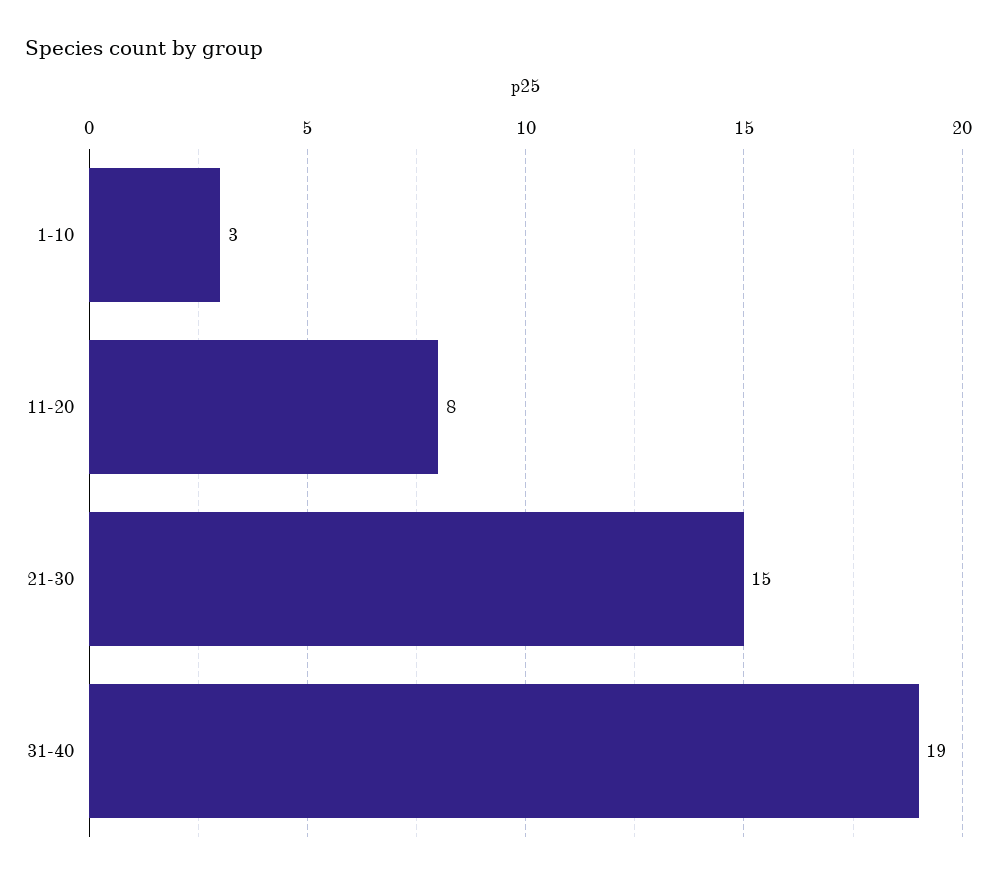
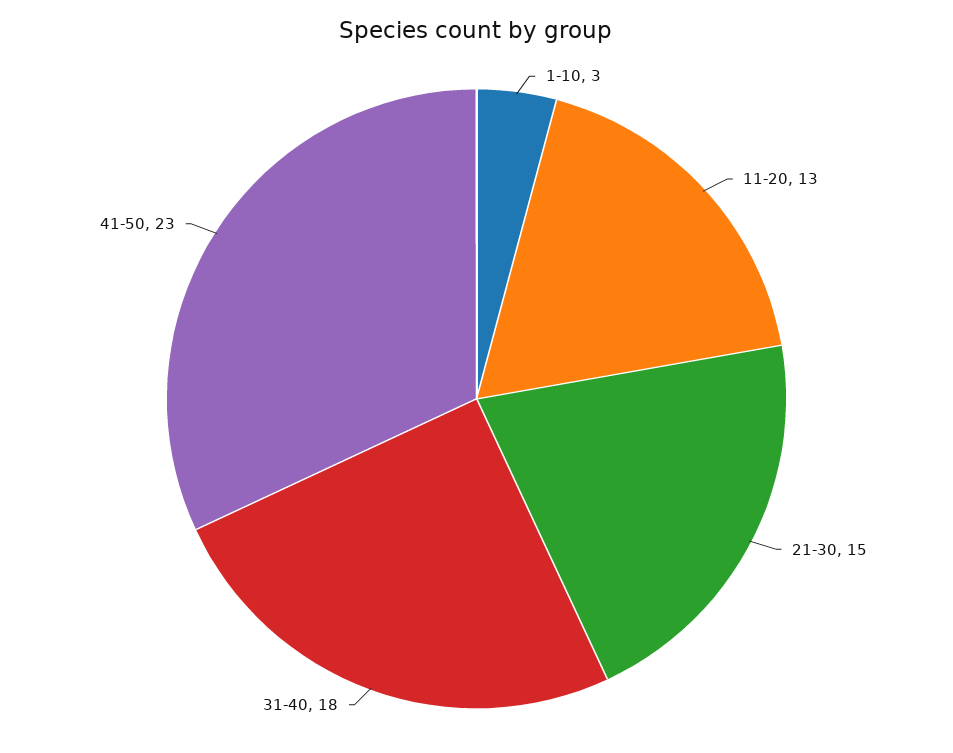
11-20: 8 -> 13
31-40: 19 -> 18
41-50: none -> 23

